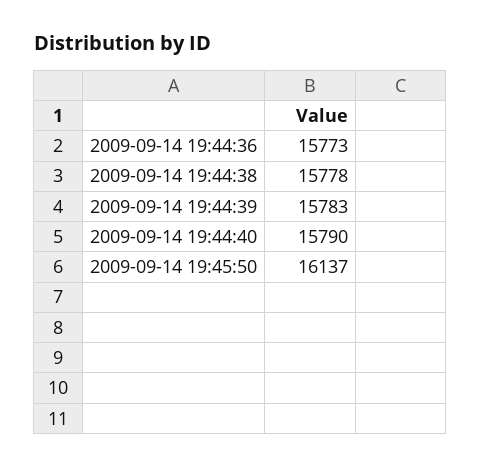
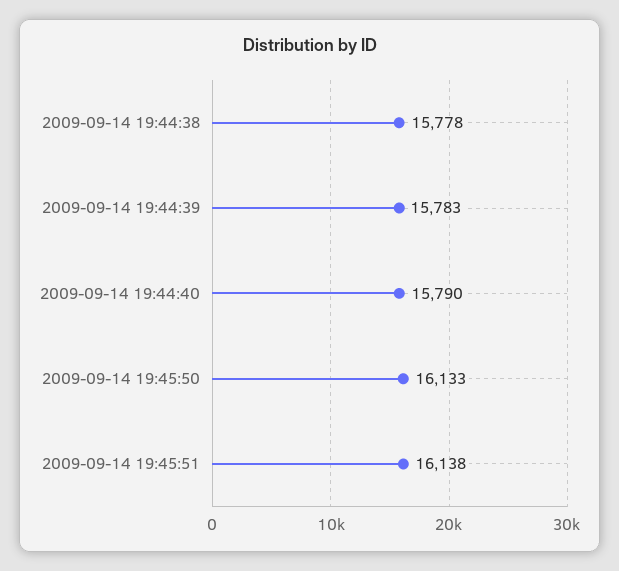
2009-09-14 19:44:36: 15773 -> none
2009-09-14 19:45:50: 16137 -> 16133
2009-09-14 19:45:51: none -> 16138

